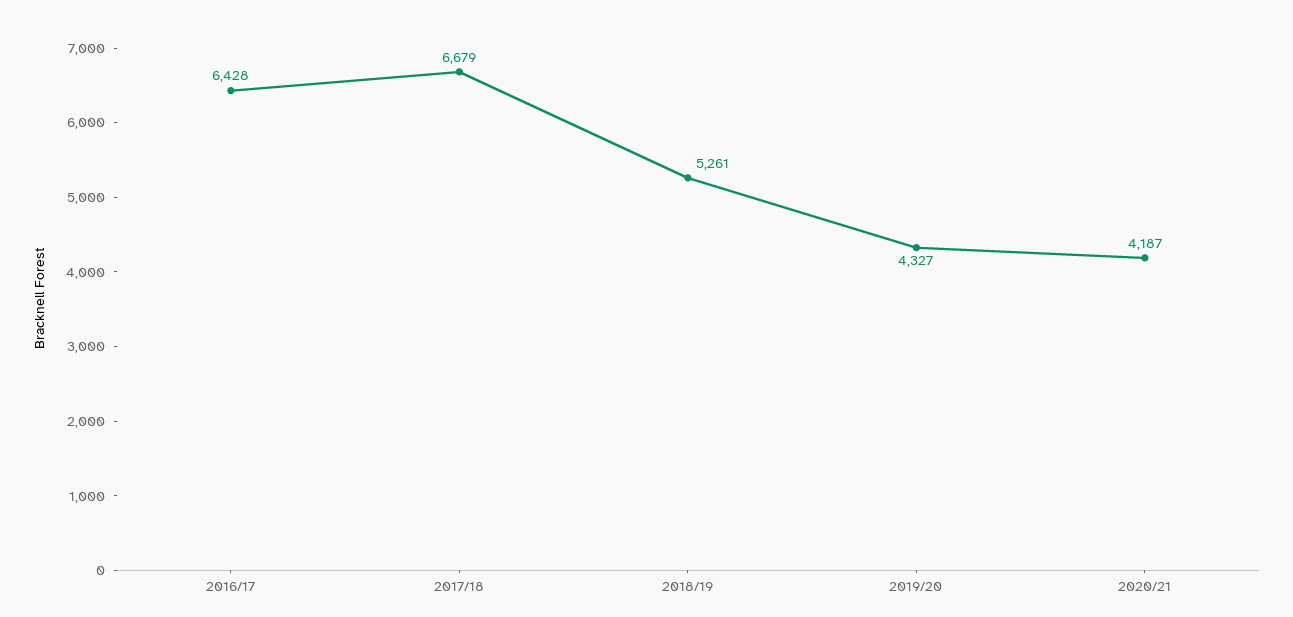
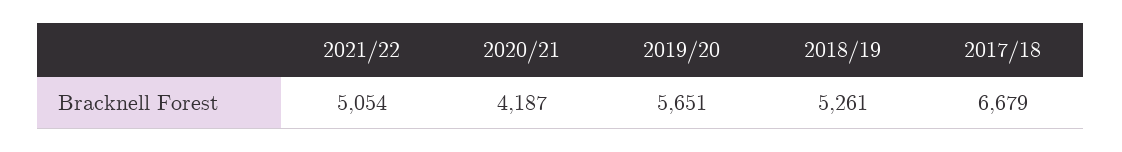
2016/17: 6428 -> none
2019/20: 4327 -> 5651
2021/22: none -> 5054

